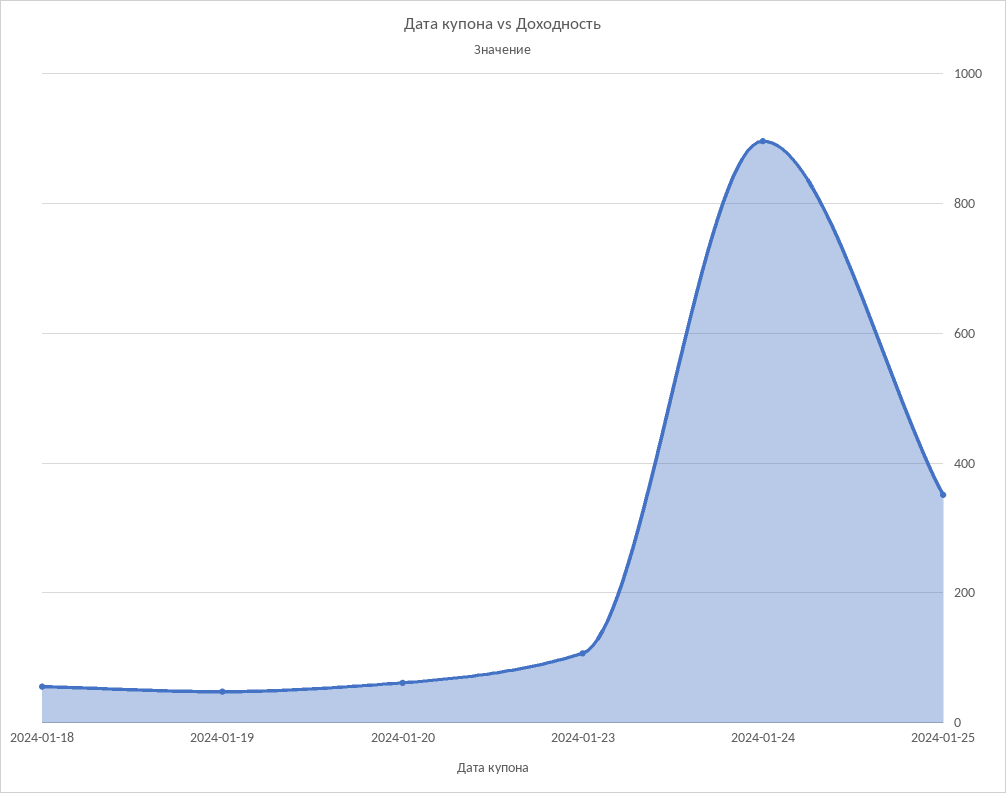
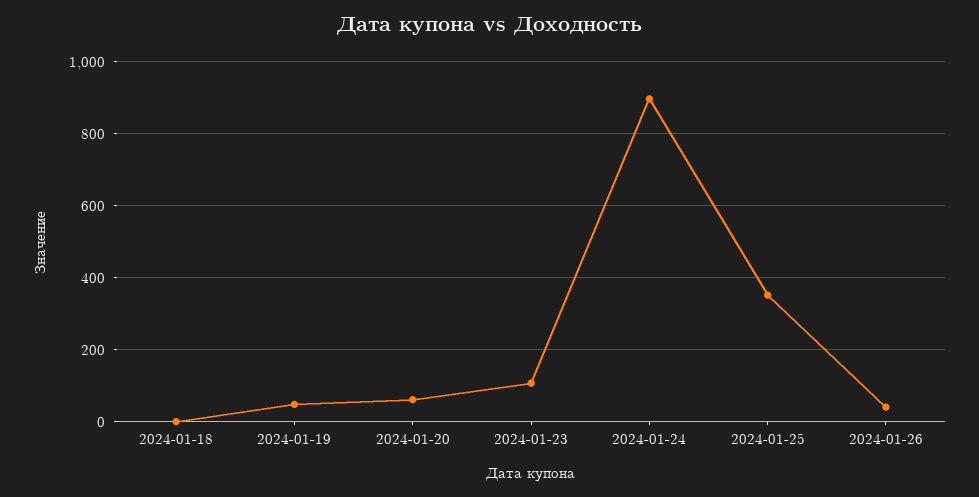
2024-01-18: 60 -> 0
2024-01-26: none -> 40

